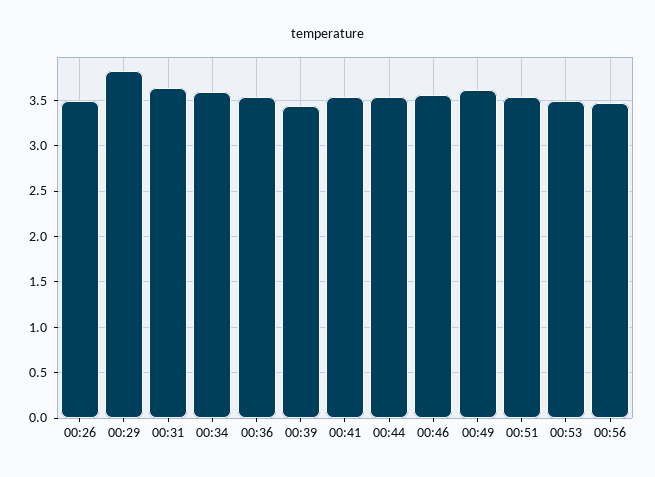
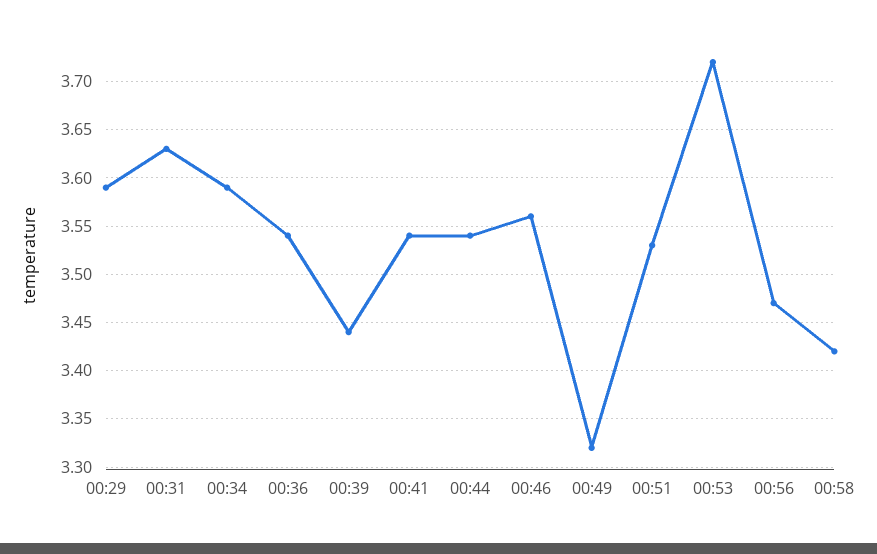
00:26: 3.5 -> none
00:29: 3.8 -> 3.59
00:49: 3.6 -> 3.32
00:53: 3.5 -> 3.72
00:58: none -> 3.42

